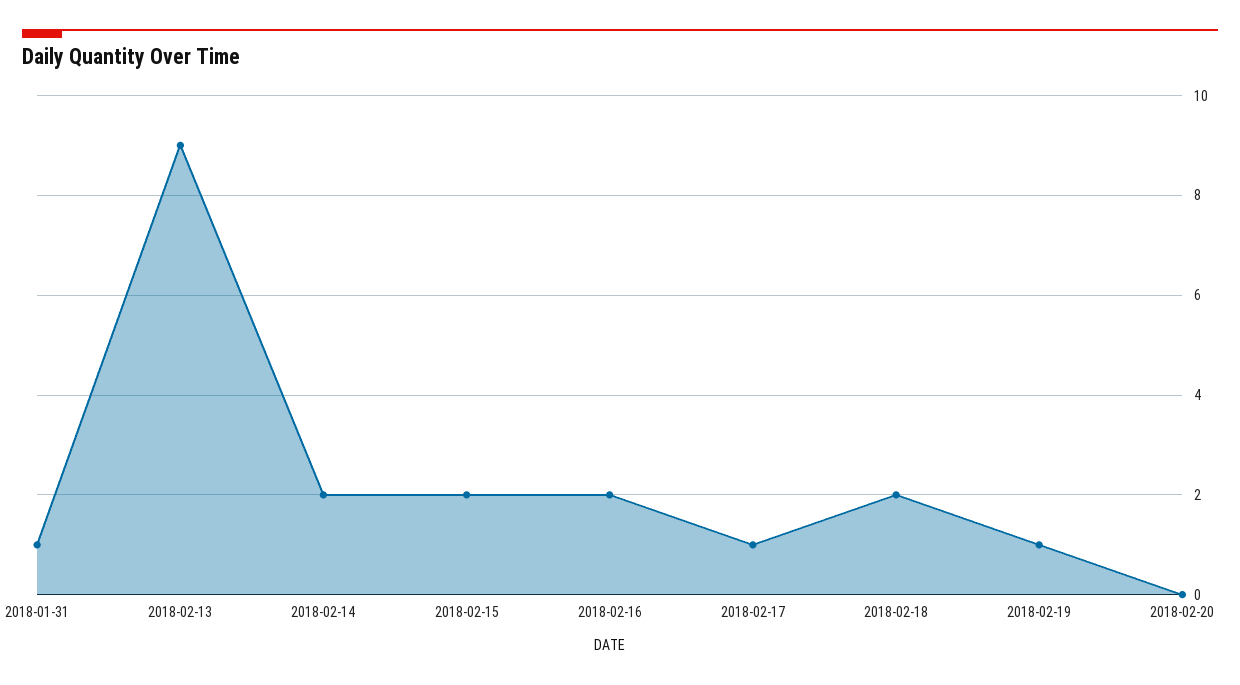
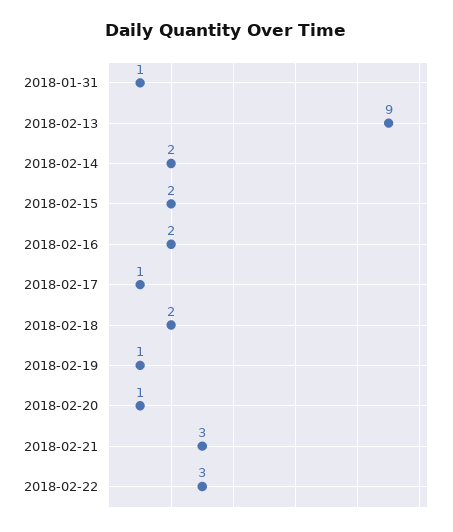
2018-02-20: 0 -> 1
2018-02-21: none -> 3
2018-02-22: none -> 3

